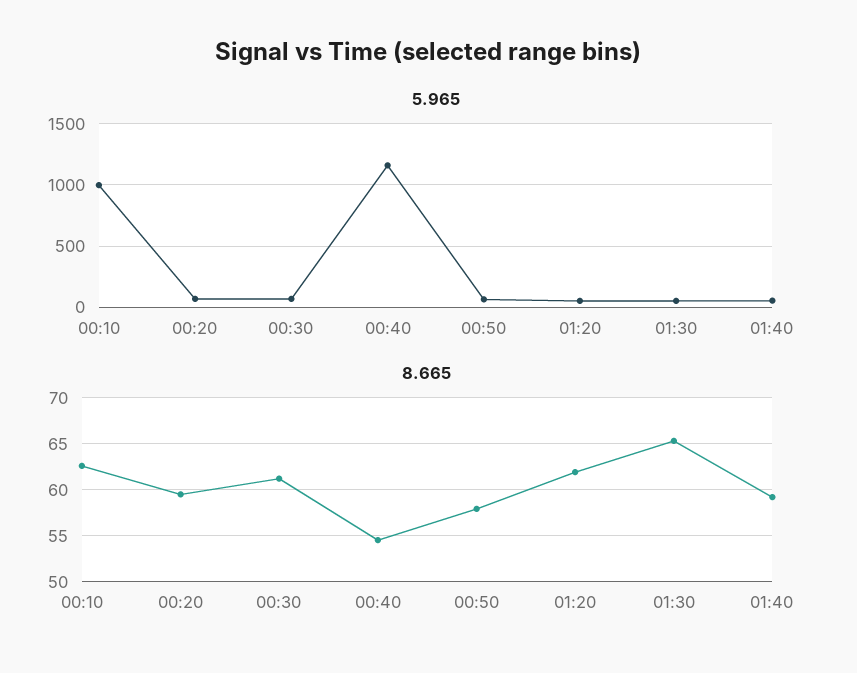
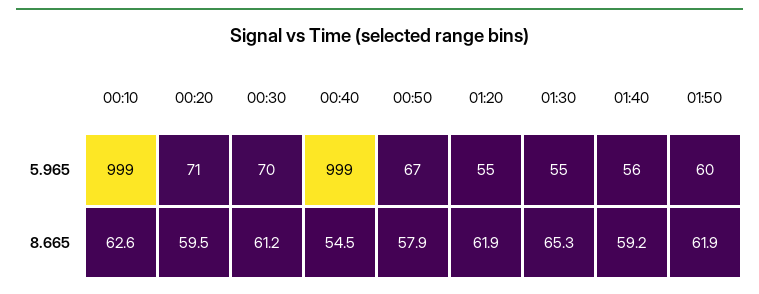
5.965, 00:40: 1150 -> 999
5.965, 01:50: none -> 60
8.665, 01:50: none -> 61.9

